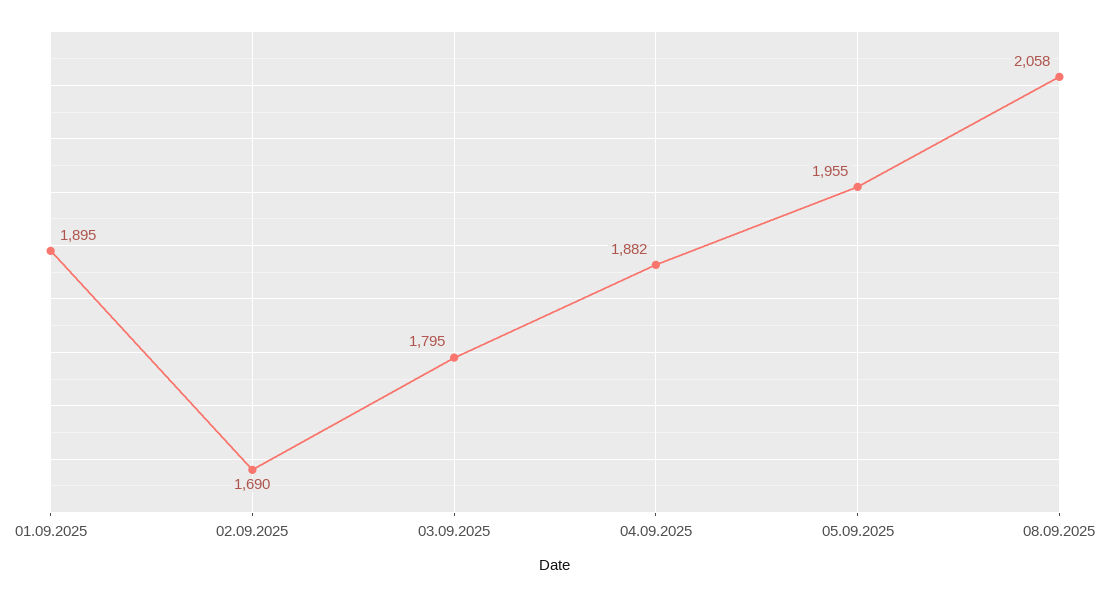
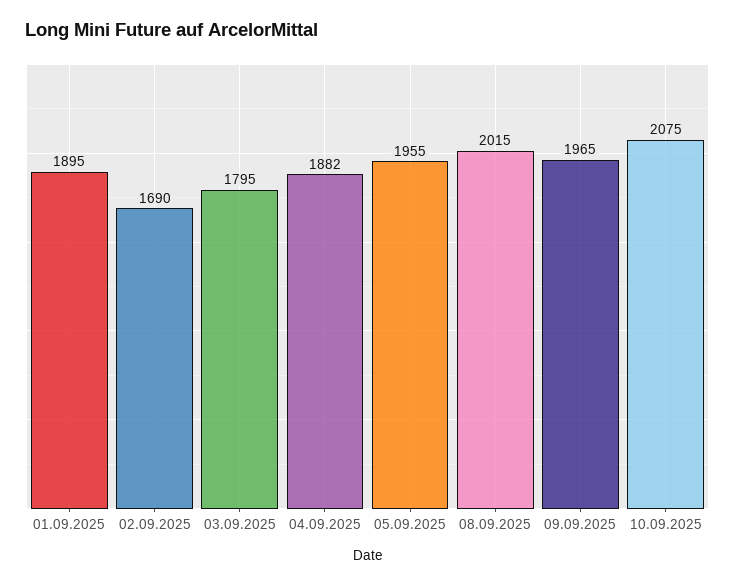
08.09.2025: 2058 -> 2015
09.09.2025: none -> 1965
10.09.2025: none -> 2075

